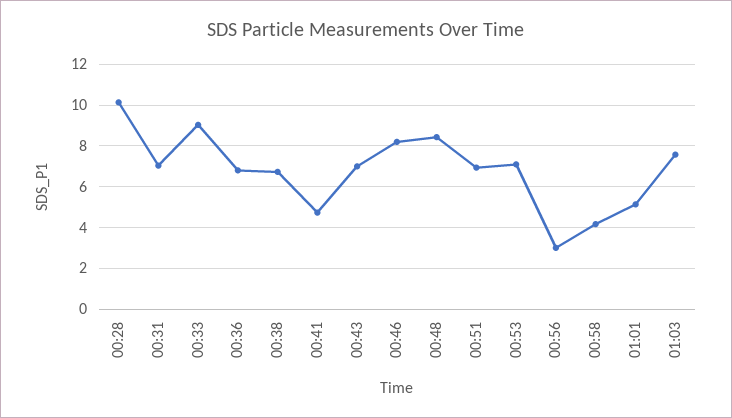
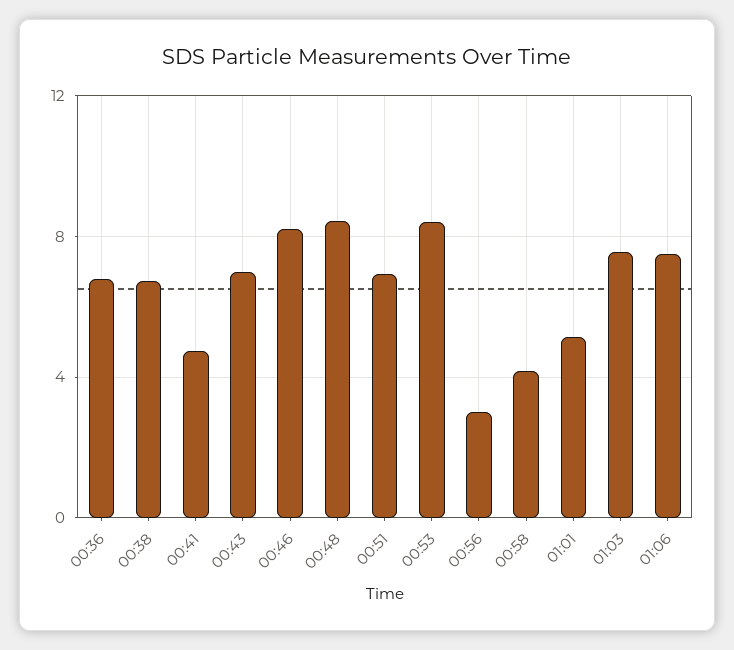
00:28: 10 -> none
00:31: 7 -> none
00:33: 9 -> none
00:53: 7 -> 8.5
01:06: none -> 7.5

